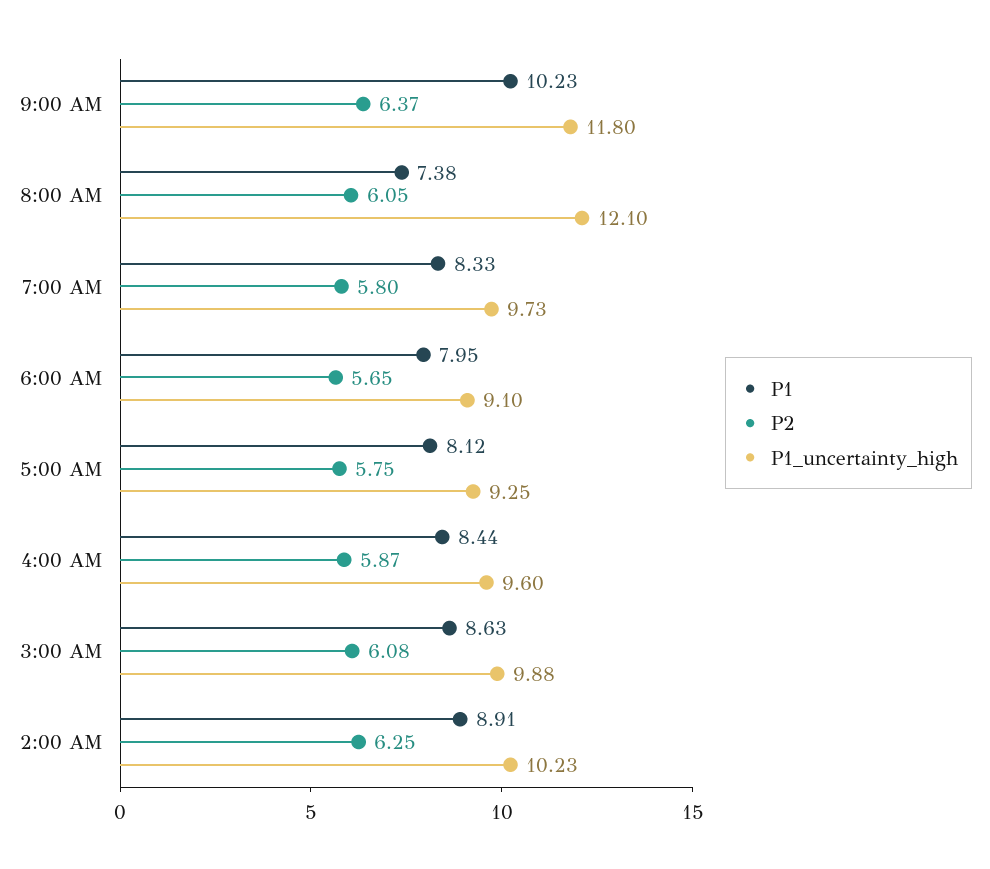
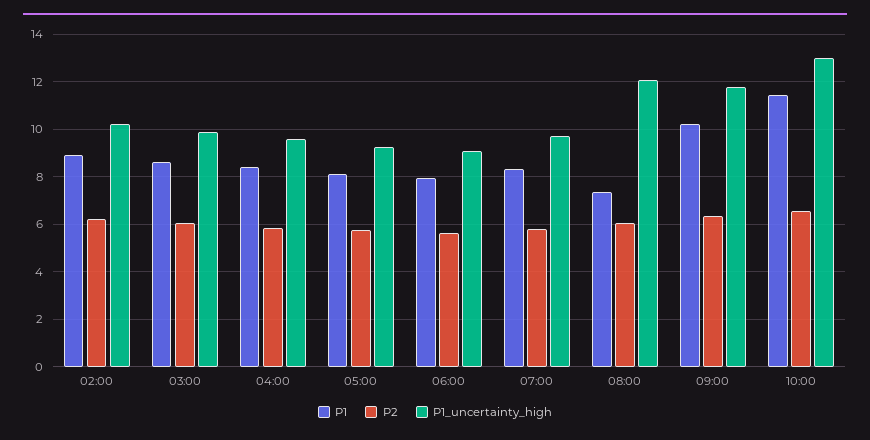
P1, 10:00: none -> 11.5
P2, 10:00: none -> 6.5
P1_uncertainty_high, 10:00: none -> 13

